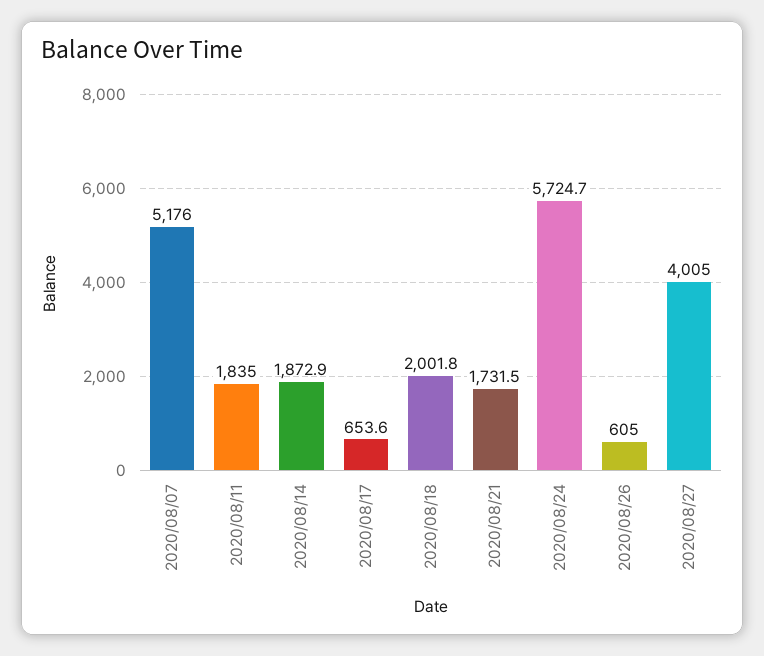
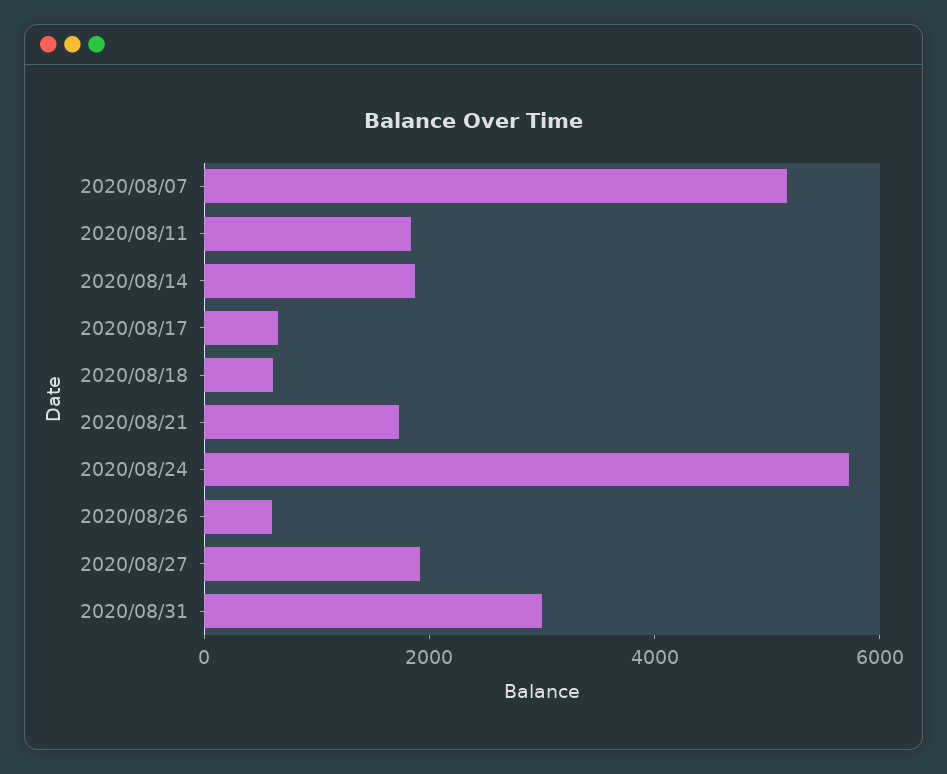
2020/08/18: 2001.8 -> 500
2020/08/27: 4005 -> 2000
2020/08/31: none -> 3000

